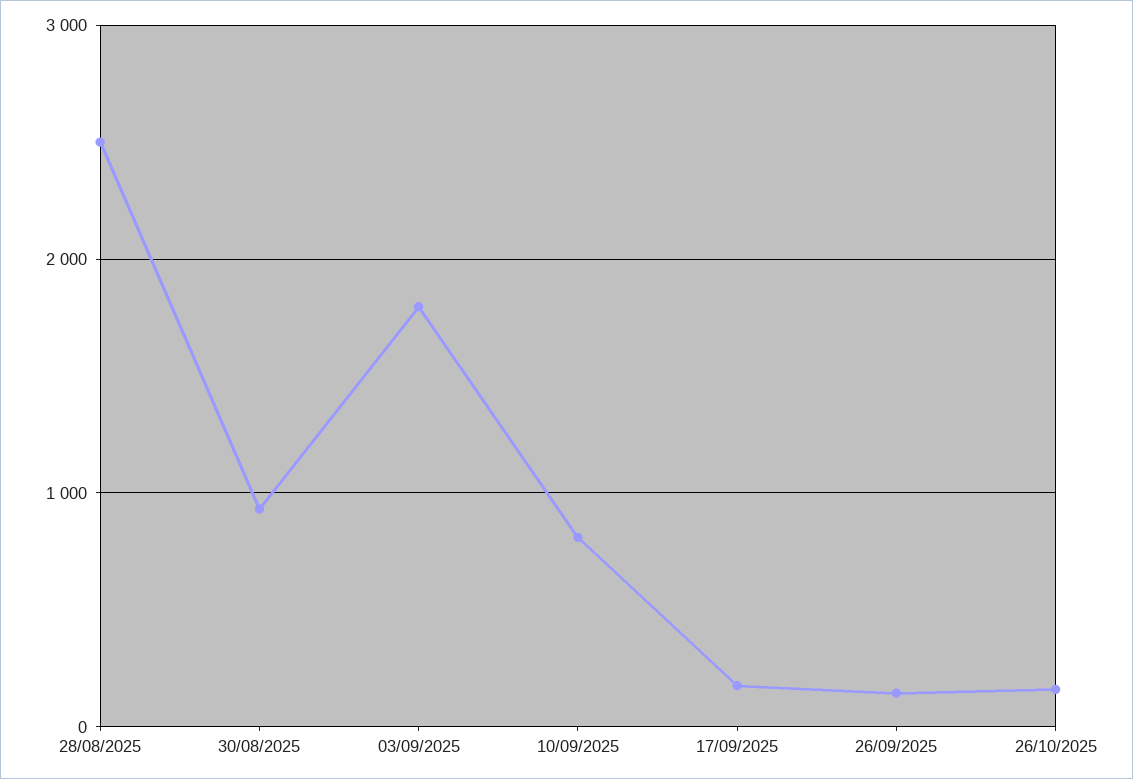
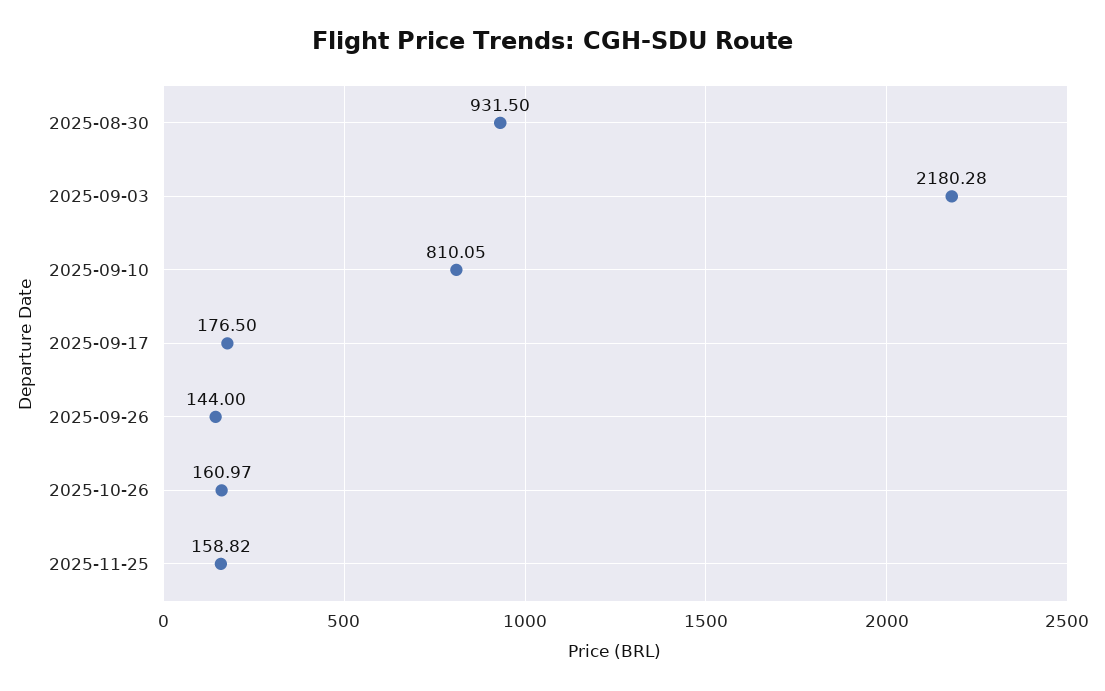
28/08/2025: 2500 -> none
03/09/2025: 1800 -> 2180.28
2025-11-25: none -> 158.82

